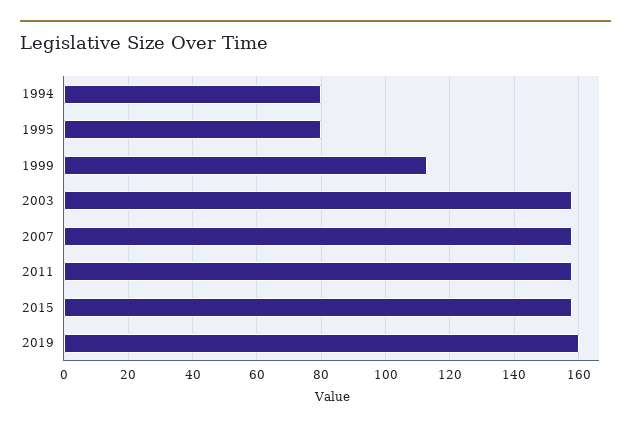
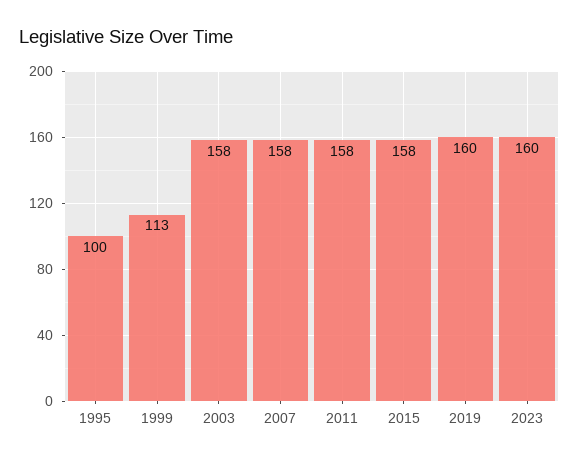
1994: 80 -> none
1995: 80 -> 100
2023: none -> 160

